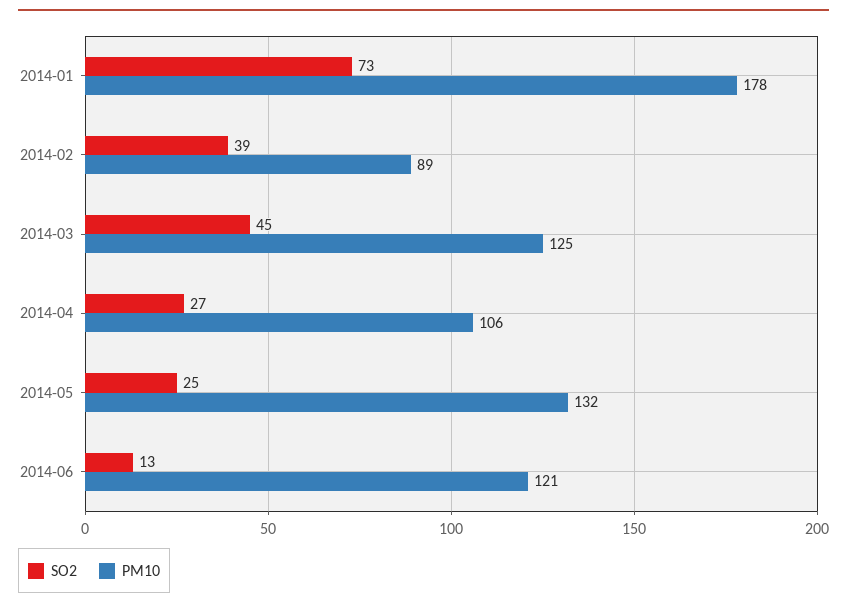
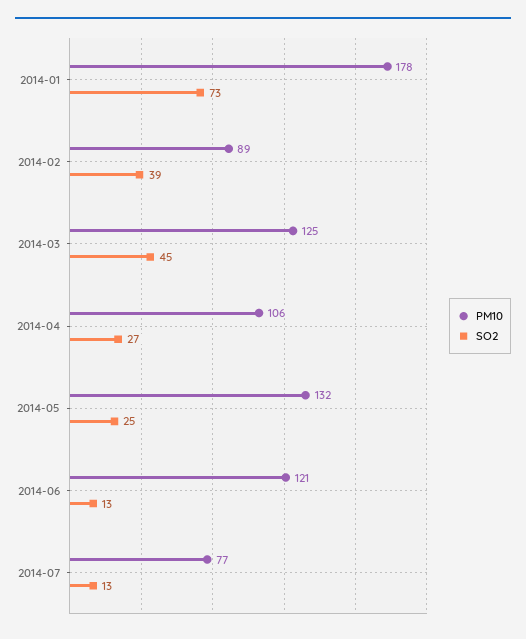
PM10, 2014-07: none -> 77
SO2, 2014-07: none -> 13

